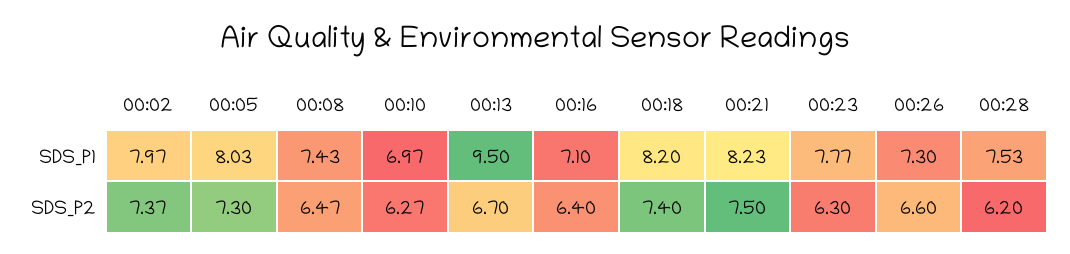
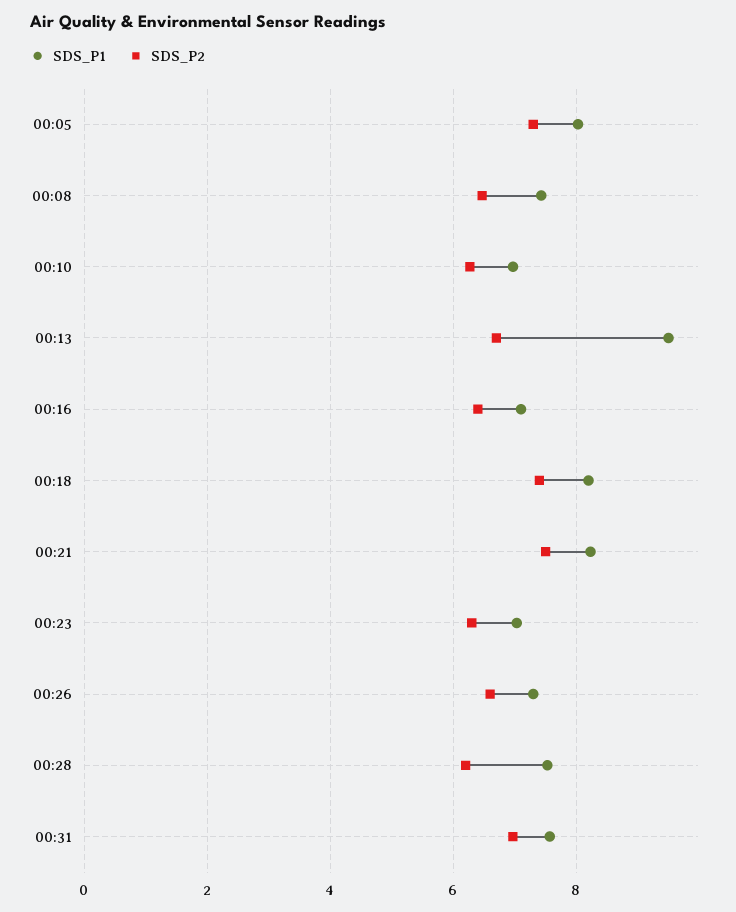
SDS_P1, 00:02: 7.97 -> none
SDS_P1, 00:23: 7.77 -> 7
SDS_P2, 00:02: 7.37 -> none
SDS_P1, 00:31: none -> 7.6
SDS_P2, 00:31: none -> 7

